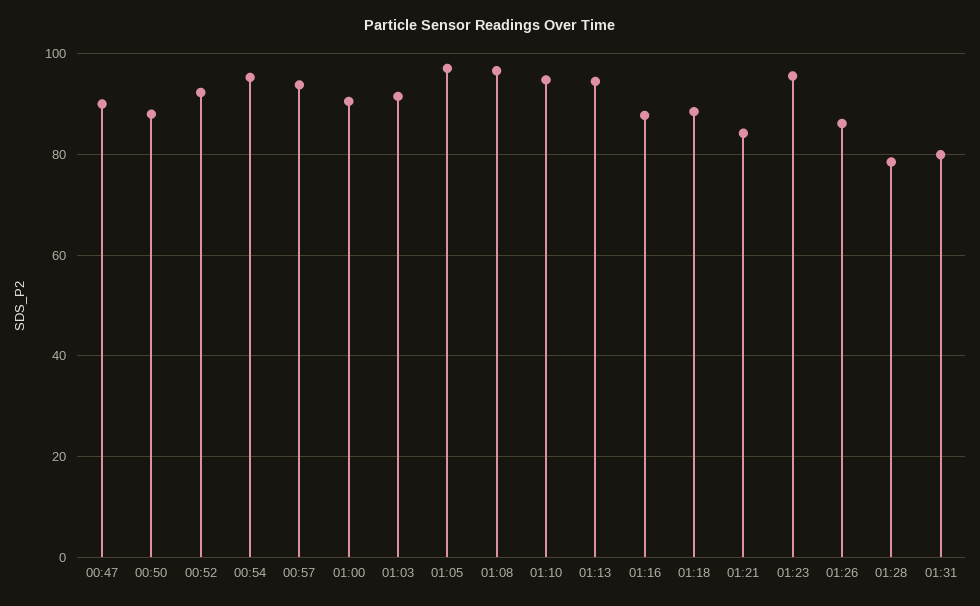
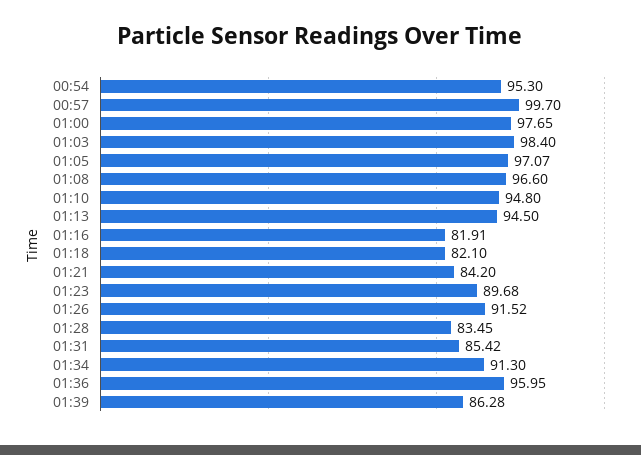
00:47: 90 -> none
00:50: 88 -> none
00:52: 92 -> none
00:57: 94 -> 99.7
01:00: 90 -> 97.65
01:03: 92 -> 98.4
01:16: 88 -> 81.91
01:18: 88 -> 82.1
01:23: 96 -> 89.68
01:26: 86 -> 91.52
01:28: 78 -> 83.45
01:31: 80 -> 85.42
01:34: none -> 91.3
01:36: none -> 95.95
01:39: none -> 86.28

